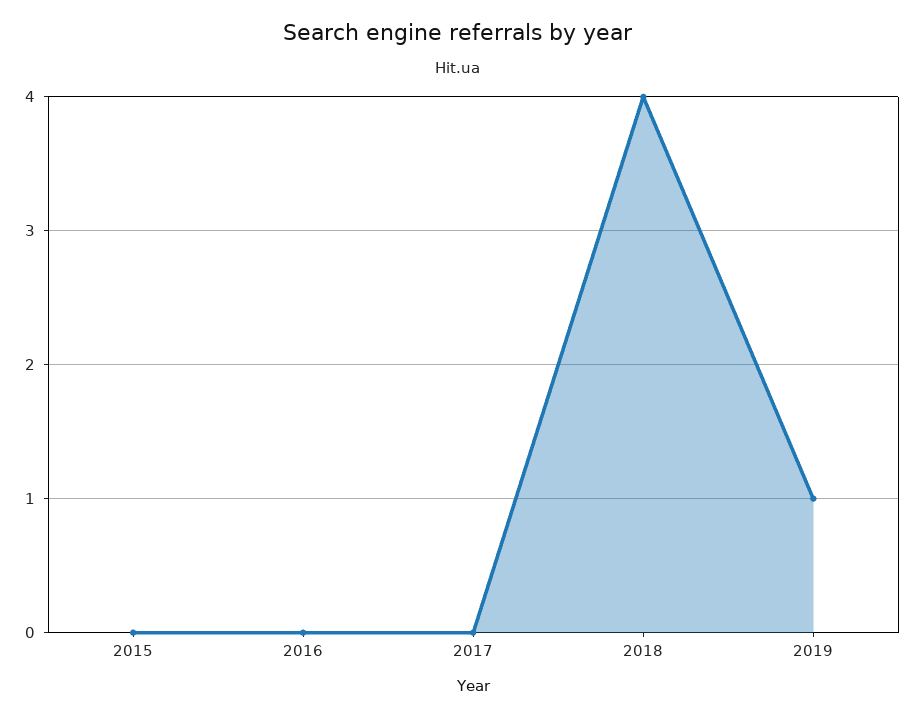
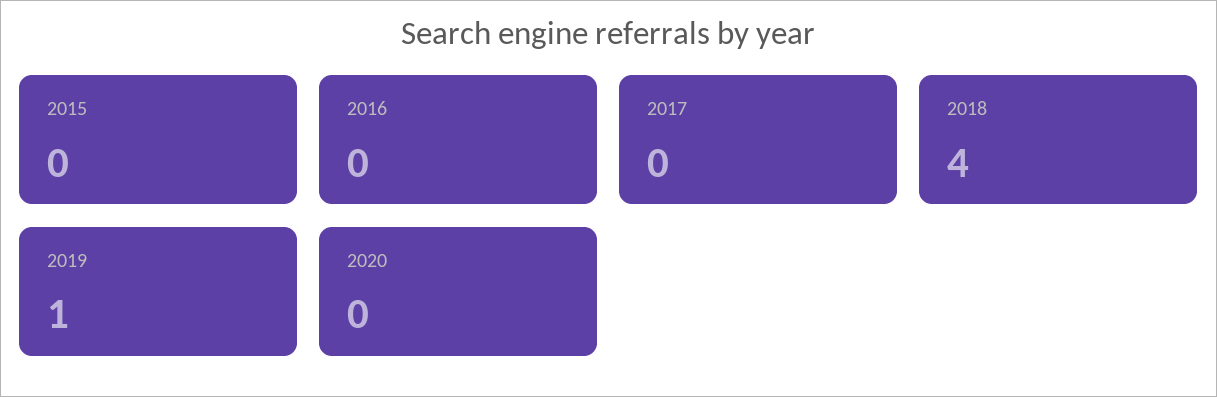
2020: none -> 0

